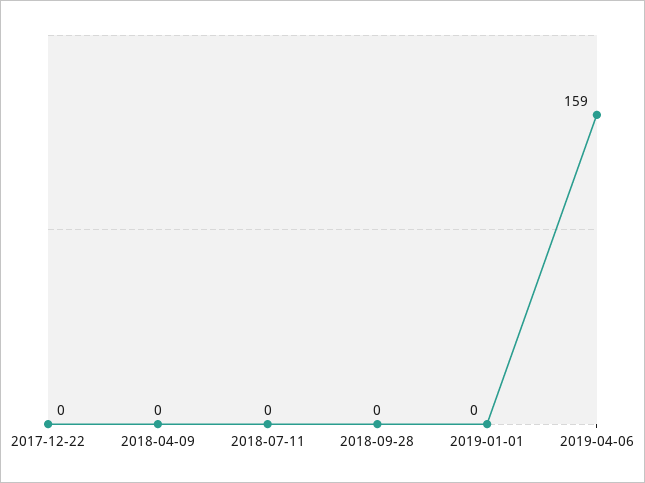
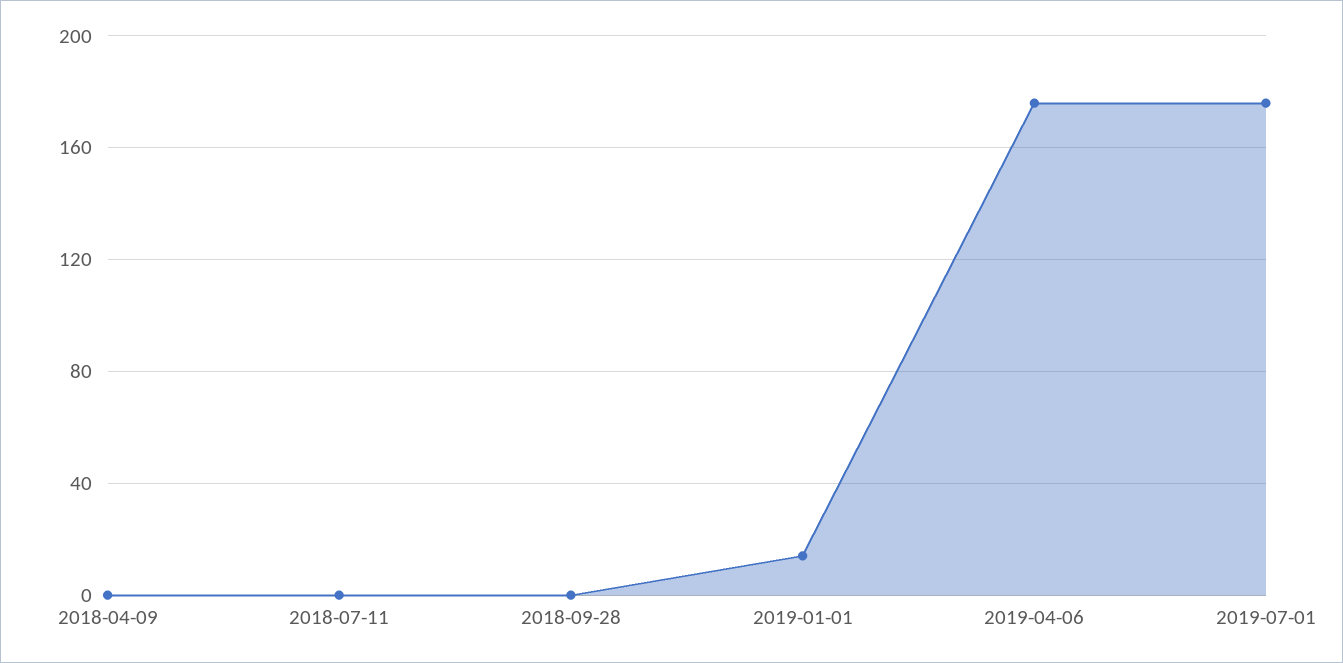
2017-12-22: 0 -> none
2019-01-01: 0 -> 15
2019-04-06: 159 -> 175
2019-07-01: none -> 175

